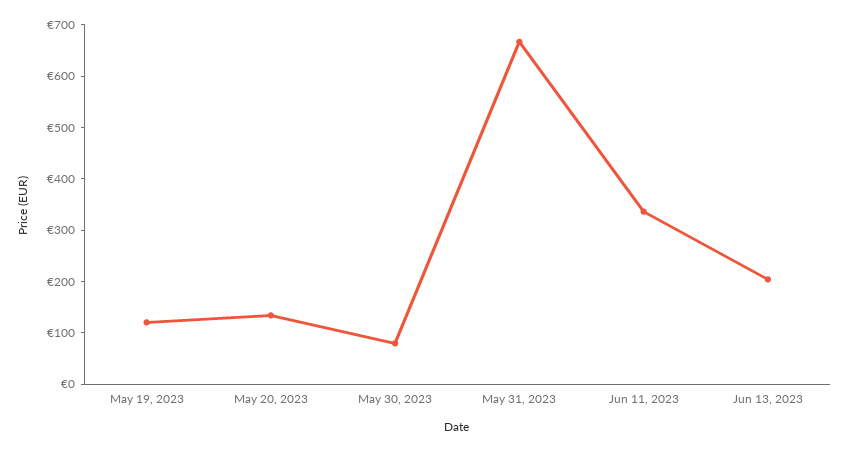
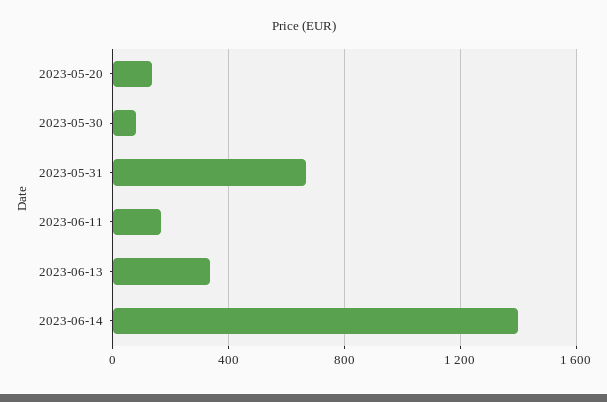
May 19, 2023: 120 -> none
Jun 11, 2023: 340 -> 150
Jun 13, 2023: 200 -> 350
2023-06-14: none -> 1400

